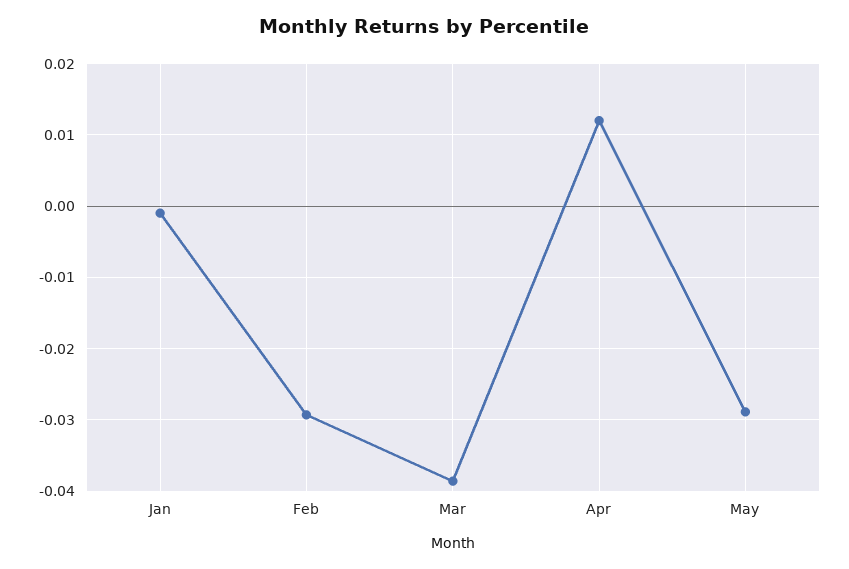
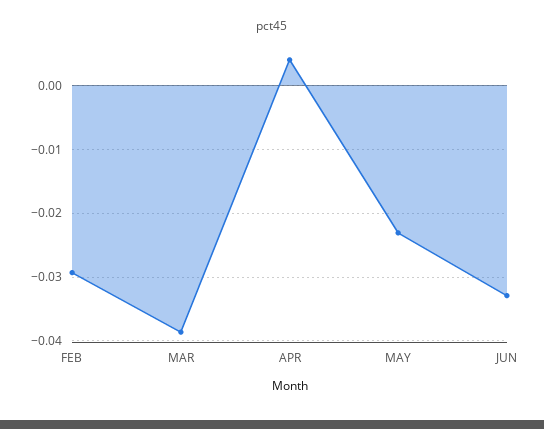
Jan: -0.001 -> none
Apr: 0.012 -> 0.004
May: -0.029 -> -0.023
JUN: none -> -0.033

